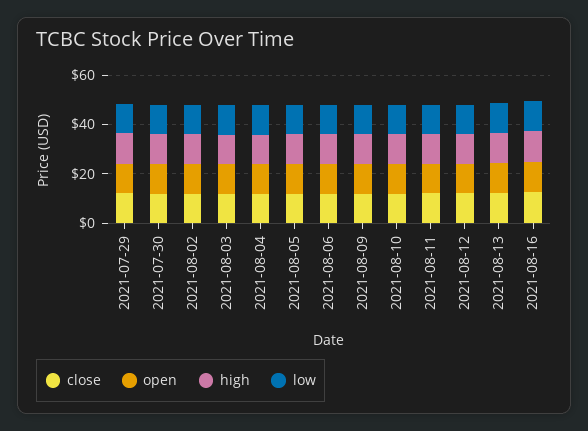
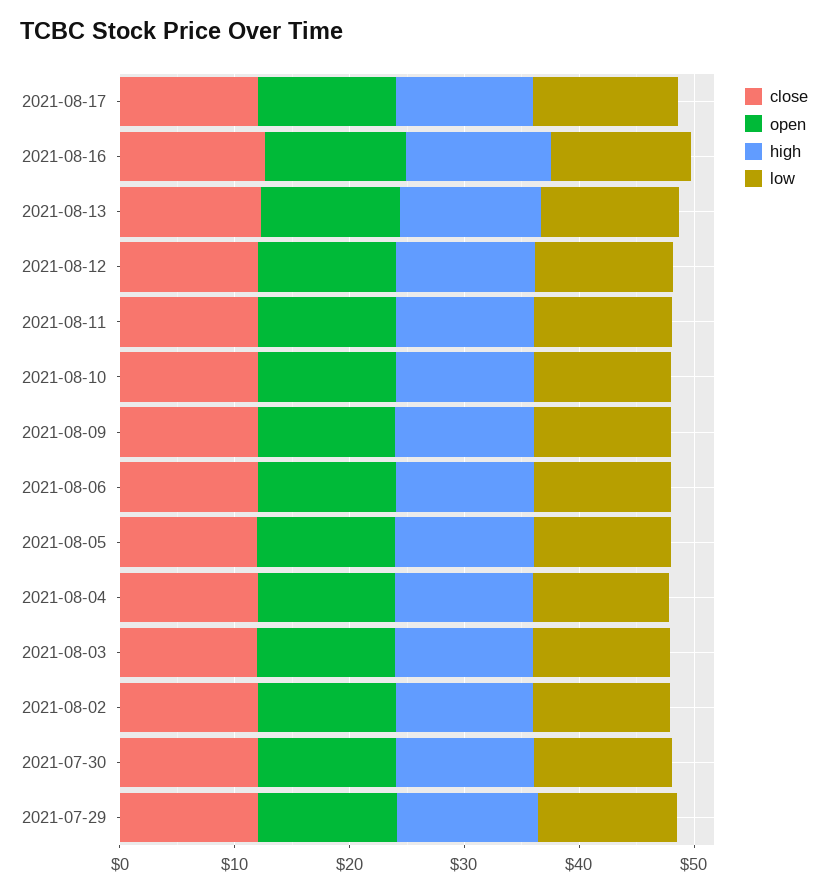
close, 2021-08-17: none -> 12
open, 2021-08-17: none -> 12
high, 2021-08-17: none -> 12
low, 2021-08-17: none -> 12

